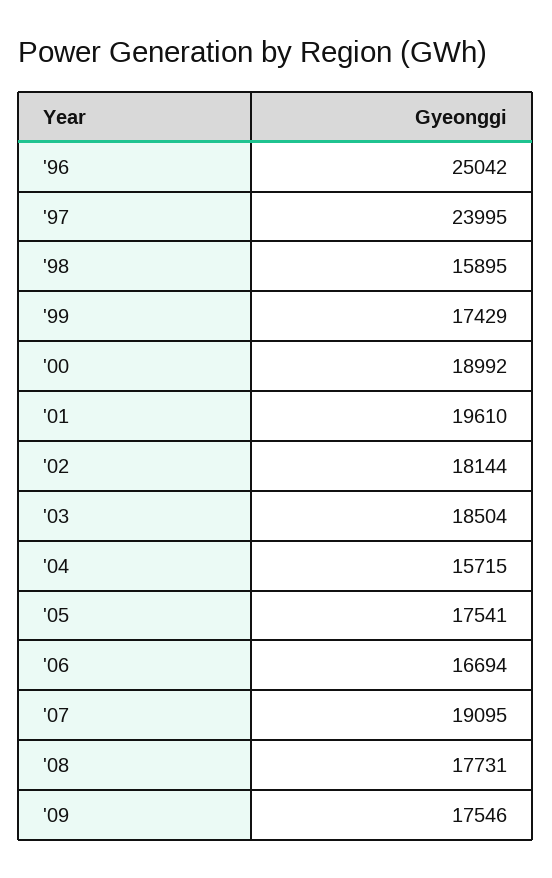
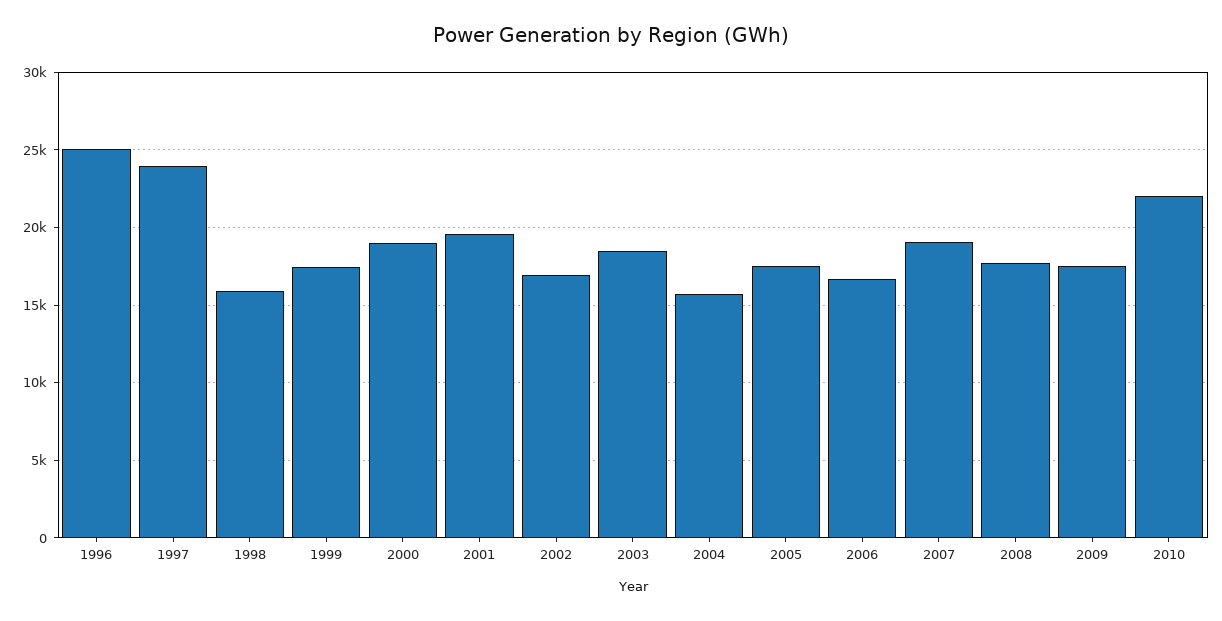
'02: 18144 -> 17000
2010: none -> 22000

